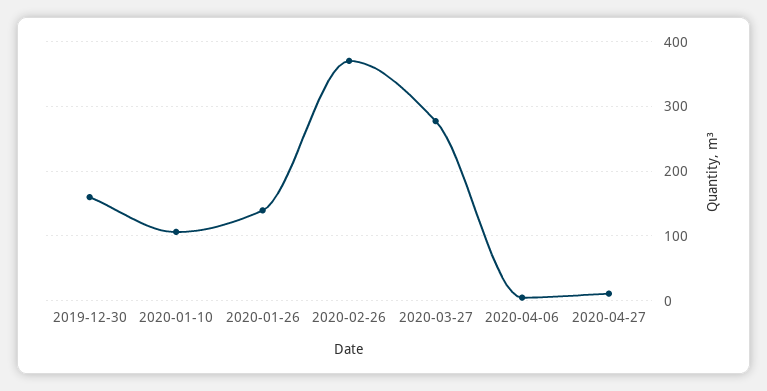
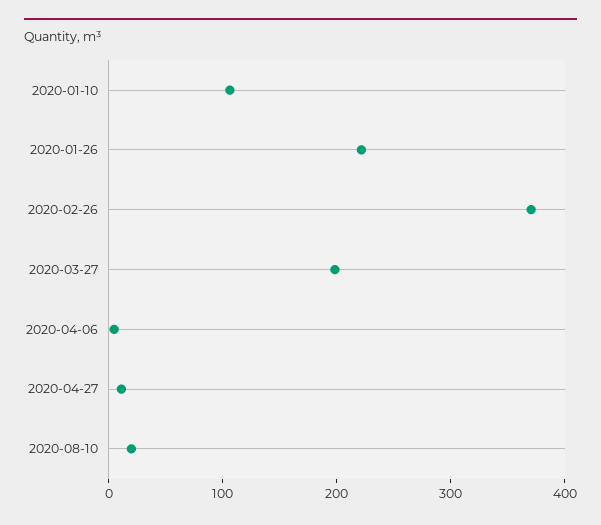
2019-12-30: 160 -> none
2020-01-26: 140 -> 220
2020-03-27: 280 -> 200
2020-08-10: none -> 20

